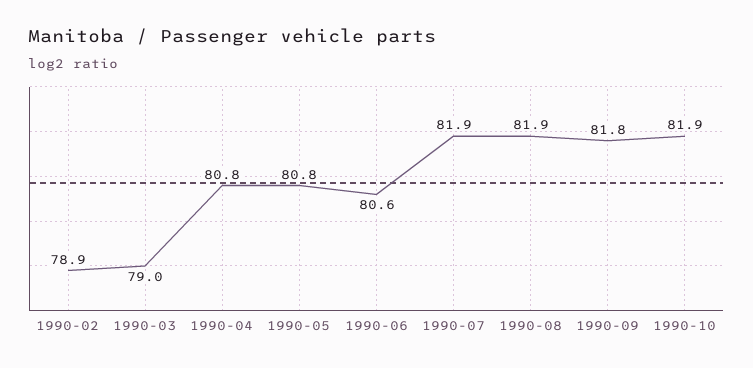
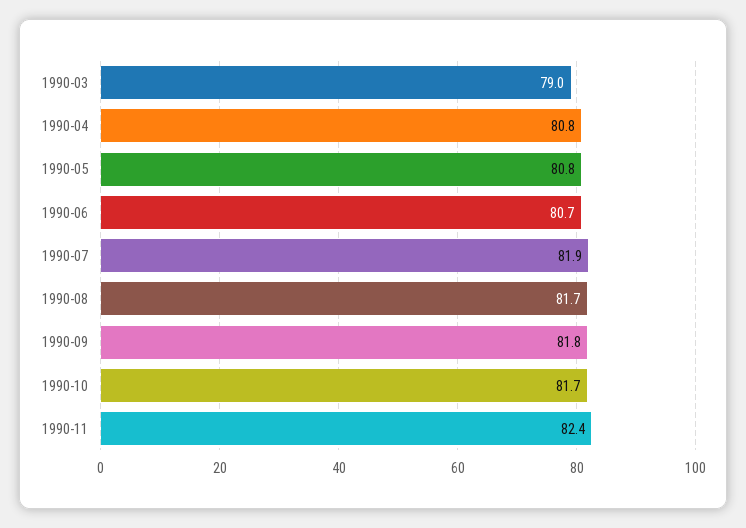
1990-02: 78.9 -> none
1990-06: 80.6 -> 80.7
1990-08: 81.9 -> 81.7
1990-10: 81.9 -> 81.7
1990-11: none -> 82.4

